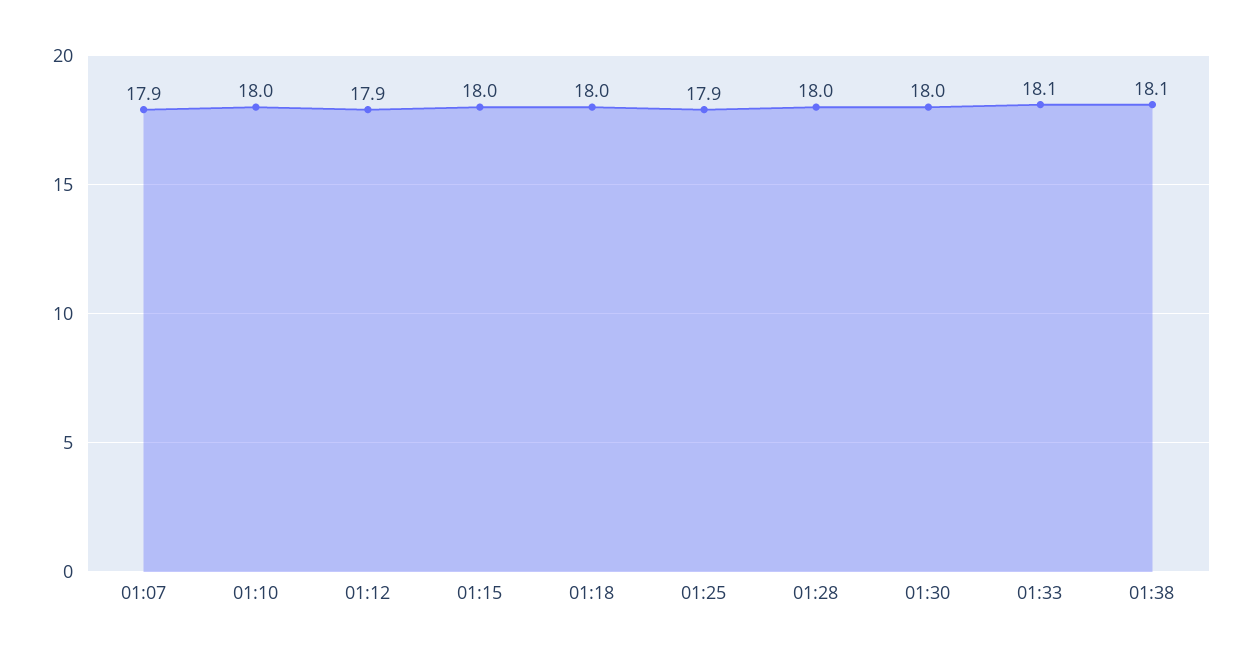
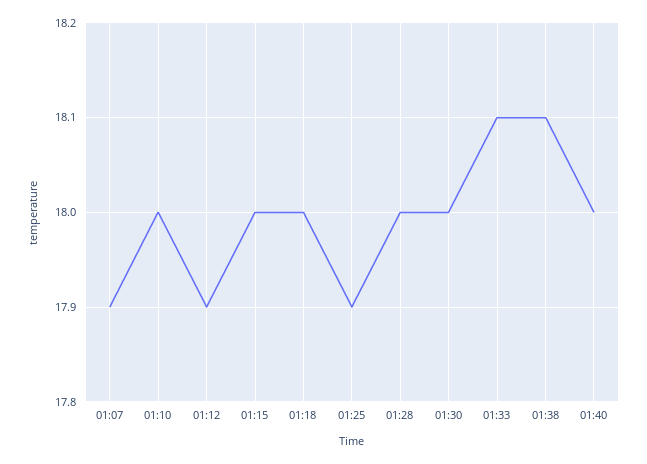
01:40: none -> 18

